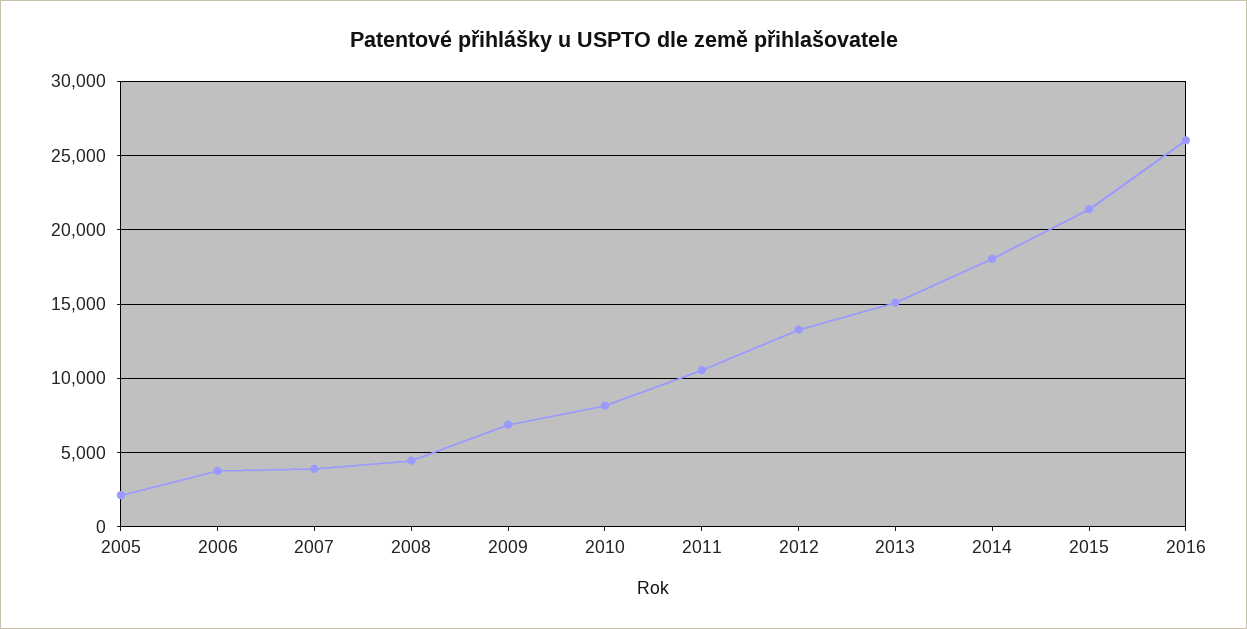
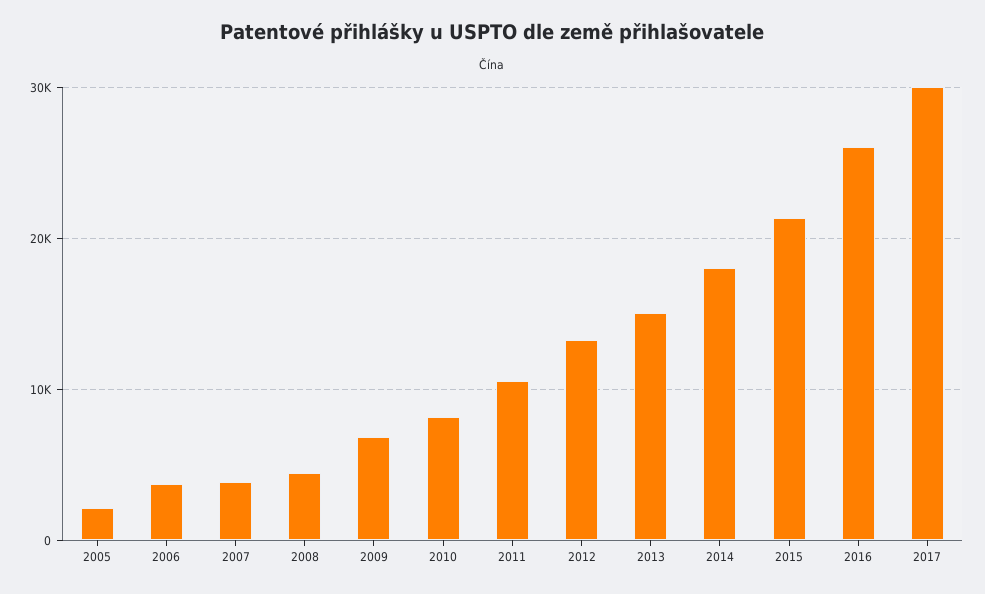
2017: none -> 30000

